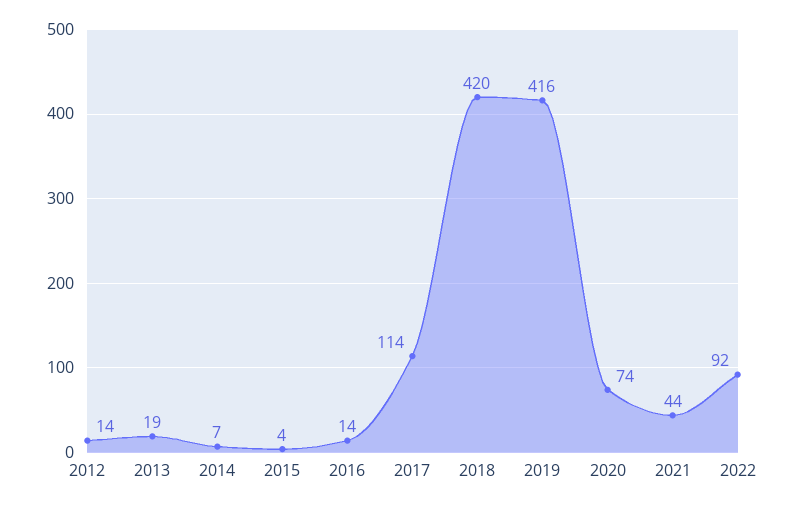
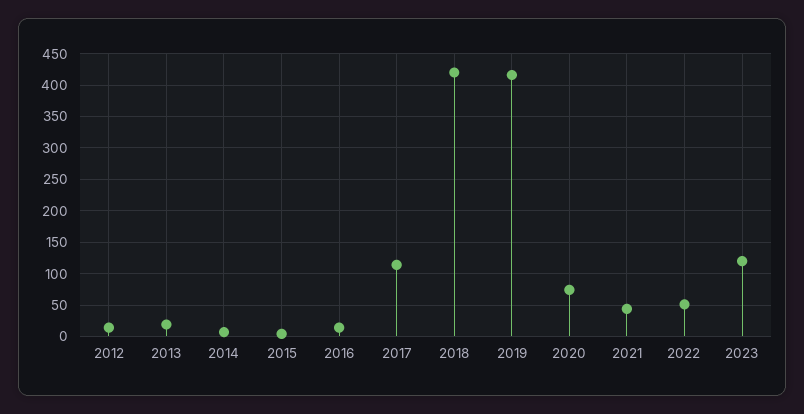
2022: 92 -> 50
2023: none -> 120

